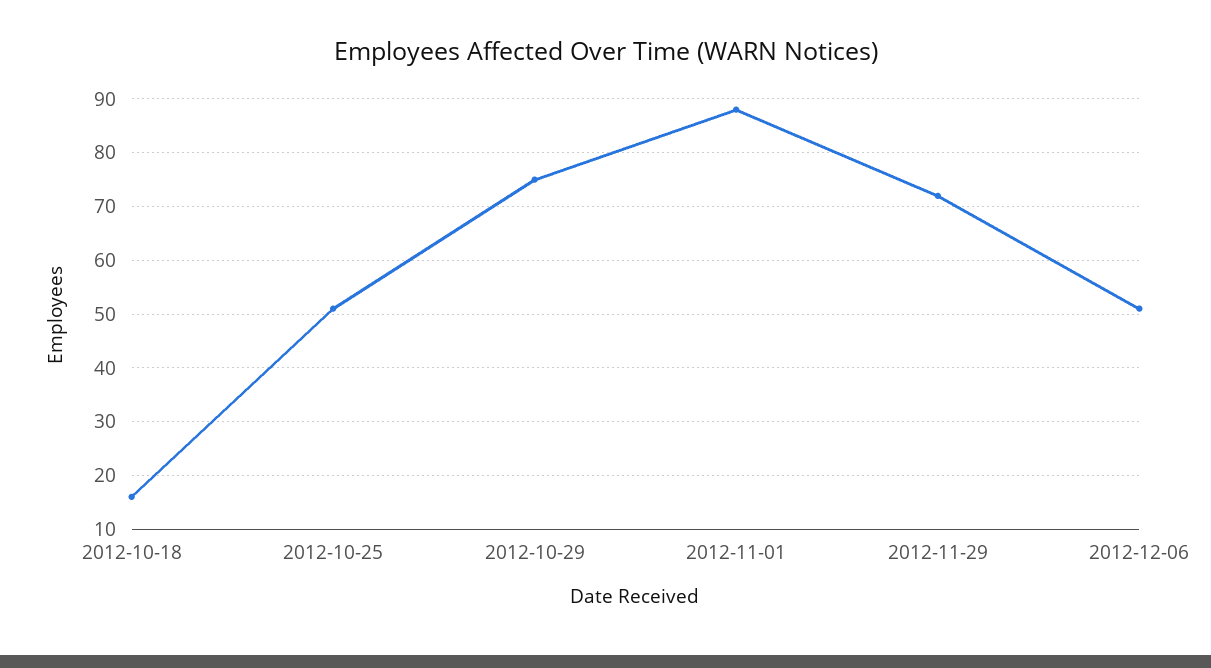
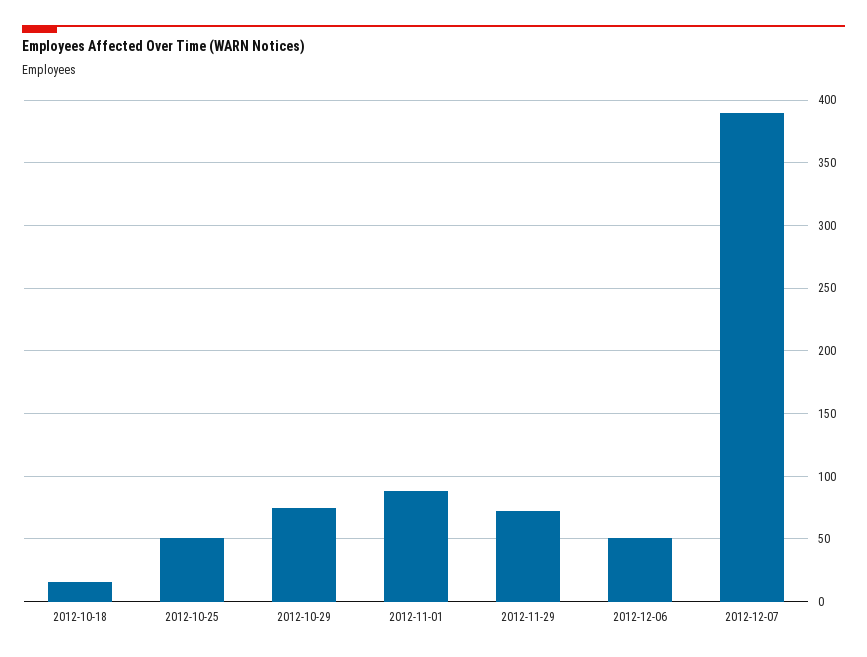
2012-12-07: none -> 390

